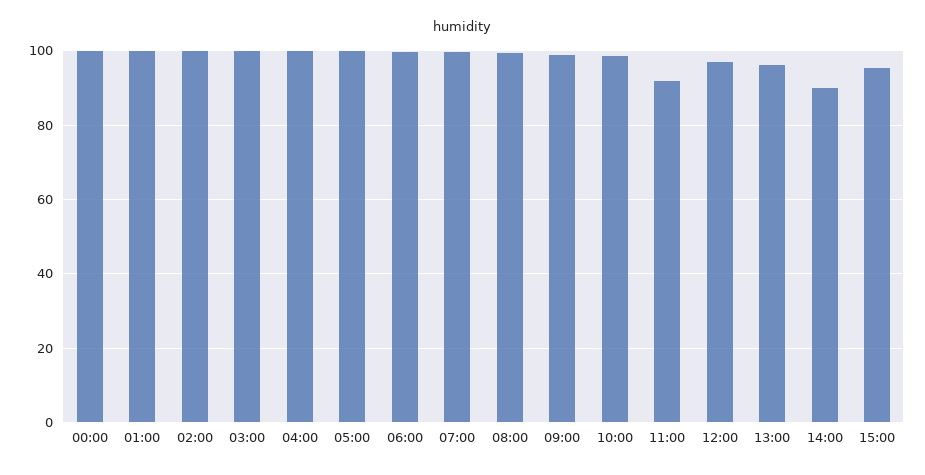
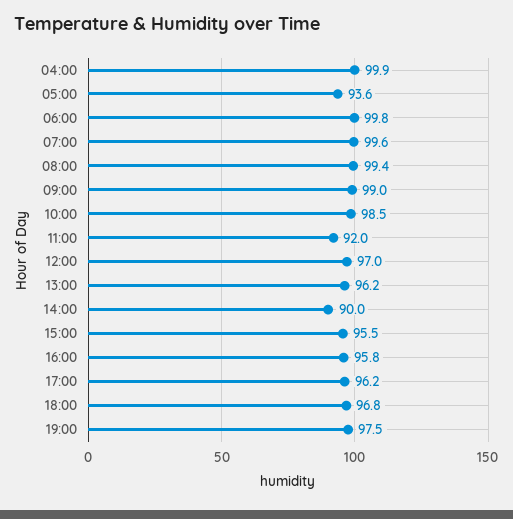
00:00: 100 -> none
01:00: 100 -> none
02:00: 100 -> none
03:00: 100 -> none
05:00: 100 -> 93.6
16:00: none -> 95.8
17:00: none -> 96.2
18:00: none -> 96.8
19:00: none -> 97.5

